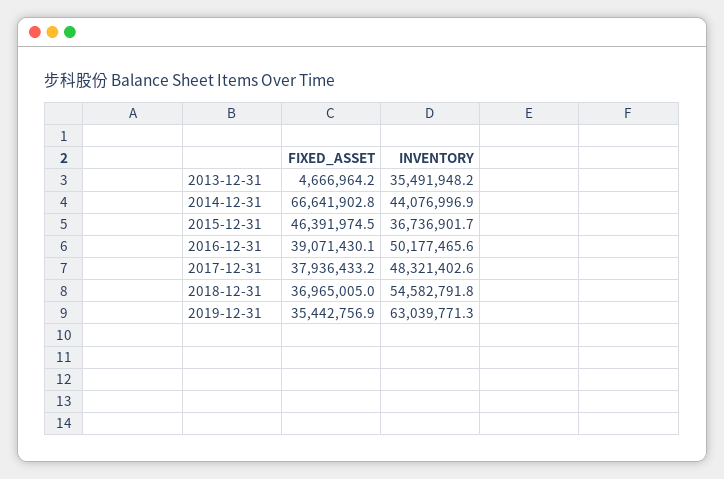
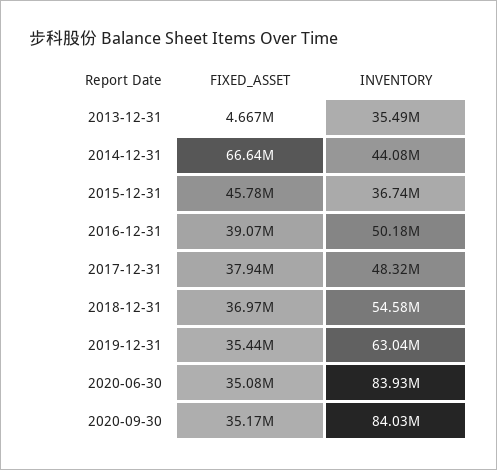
FIXED_ASSET, 2015-12-31: 46391974.5 -> 45780000
FIXED_ASSET, 2020-06-30: none -> 35080000
INVENTORY, 2020-06-30: none -> 83930000
FIXED_ASSET, 2020-09-30: none -> 35170000
INVENTORY, 2020-09-30: none -> 84030000

